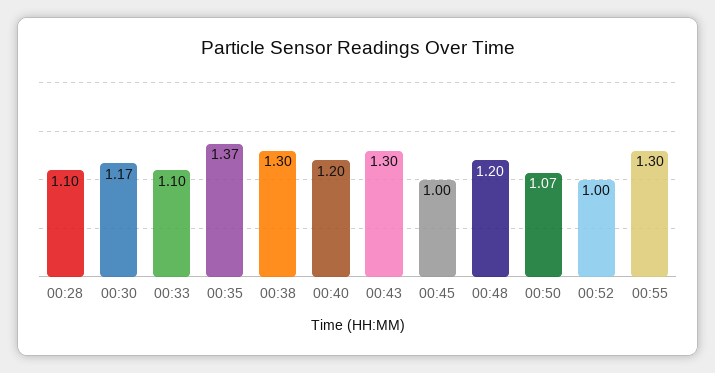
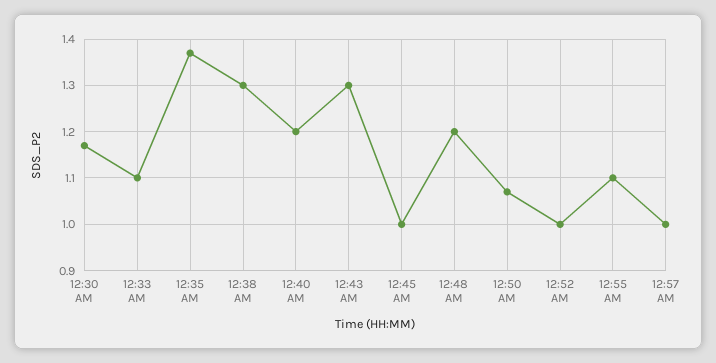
00:28: 1.1 -> none
00:55: 1.3 -> 1.1
12:57 AM: none -> 1

